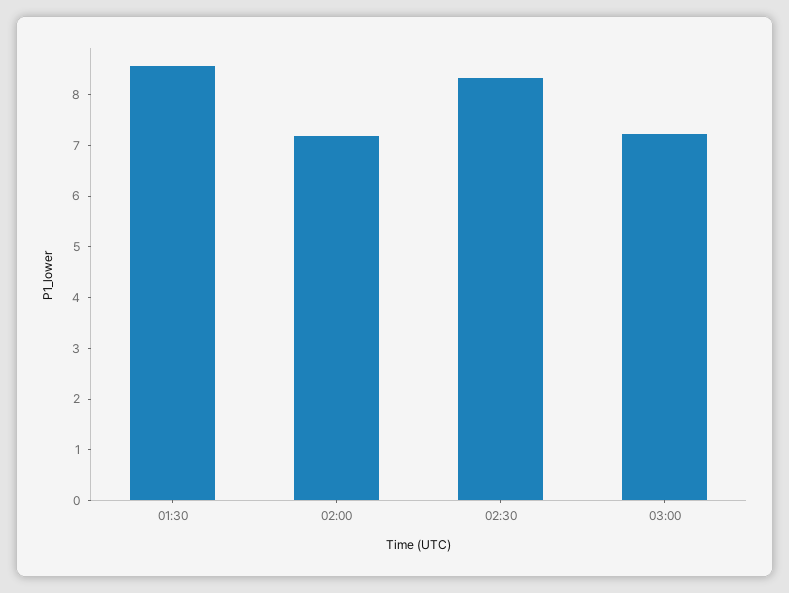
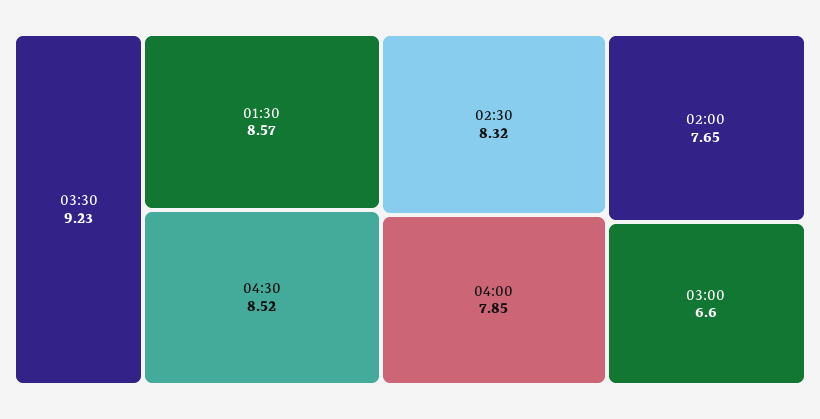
02:00: 7.2 -> 7.65
03:00: 7.2 -> 6.6
03:30: none -> 9.23
04:30: none -> 8.52
04:00: none -> 7.85

